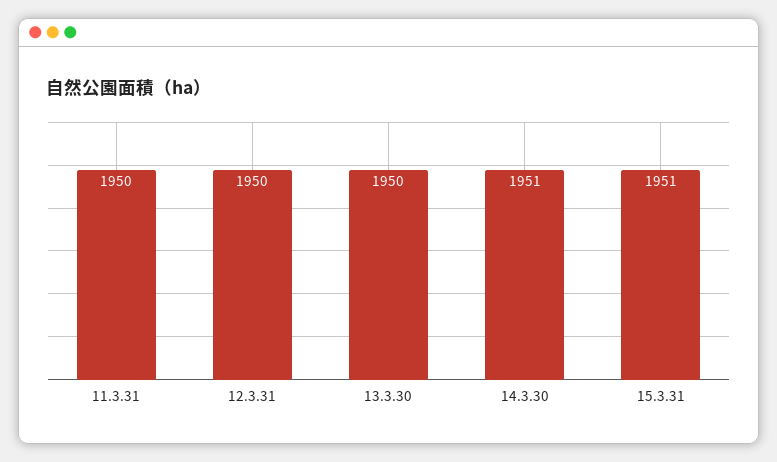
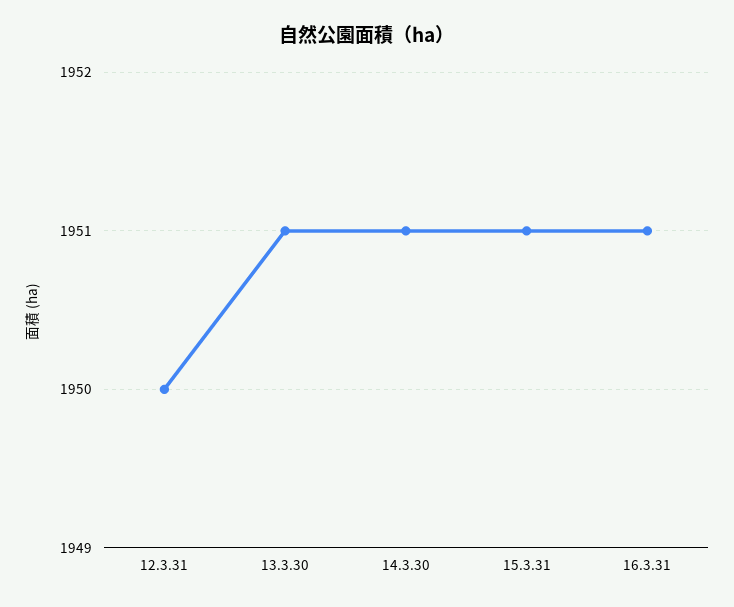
11.3.31: 1950 -> none
13.3.30: 1950 -> 1951
16.3.31: none -> 1951

